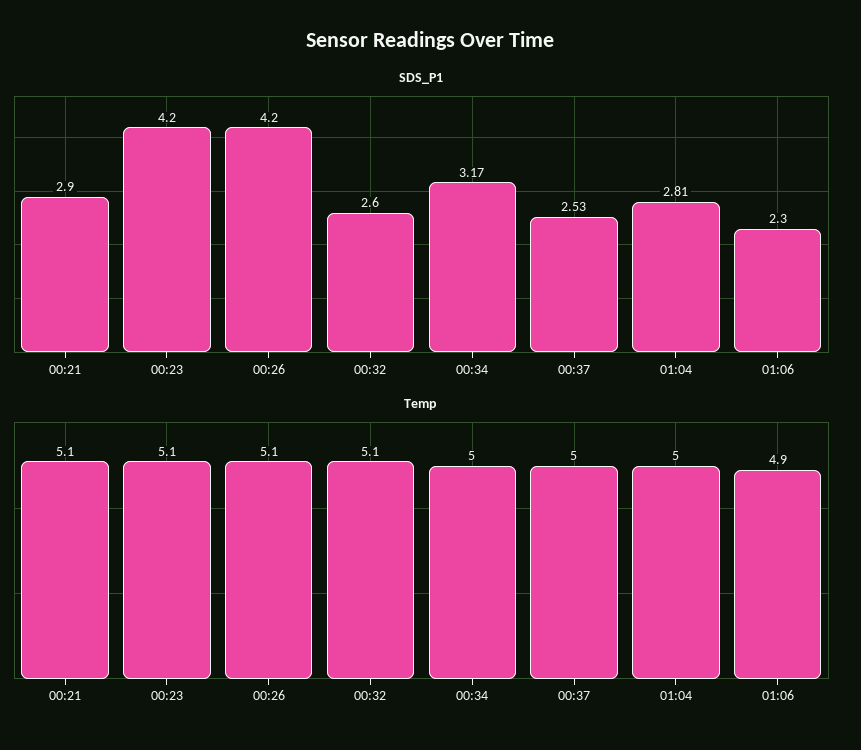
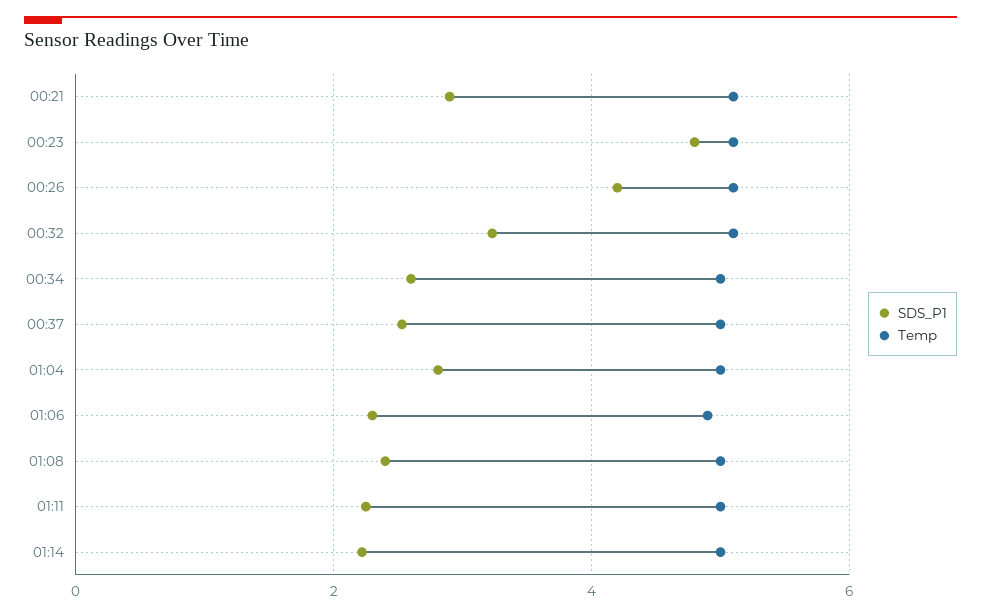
SDS_P1, 00:23: 4.2 -> 4.8
SDS_P1, 00:32: 2.6 -> 3.2
SDS_P1, 00:34: 3.17 -> 2.6
SDS_P1, 01:08: none -> 2.4
Temp, 01:08: none -> 5
SDS_P1, 01:11: none -> 2.2
Temp, 01:11: none -> 5
SDS_P1, 01:14: none -> 2.2
Temp, 01:14: none -> 5

